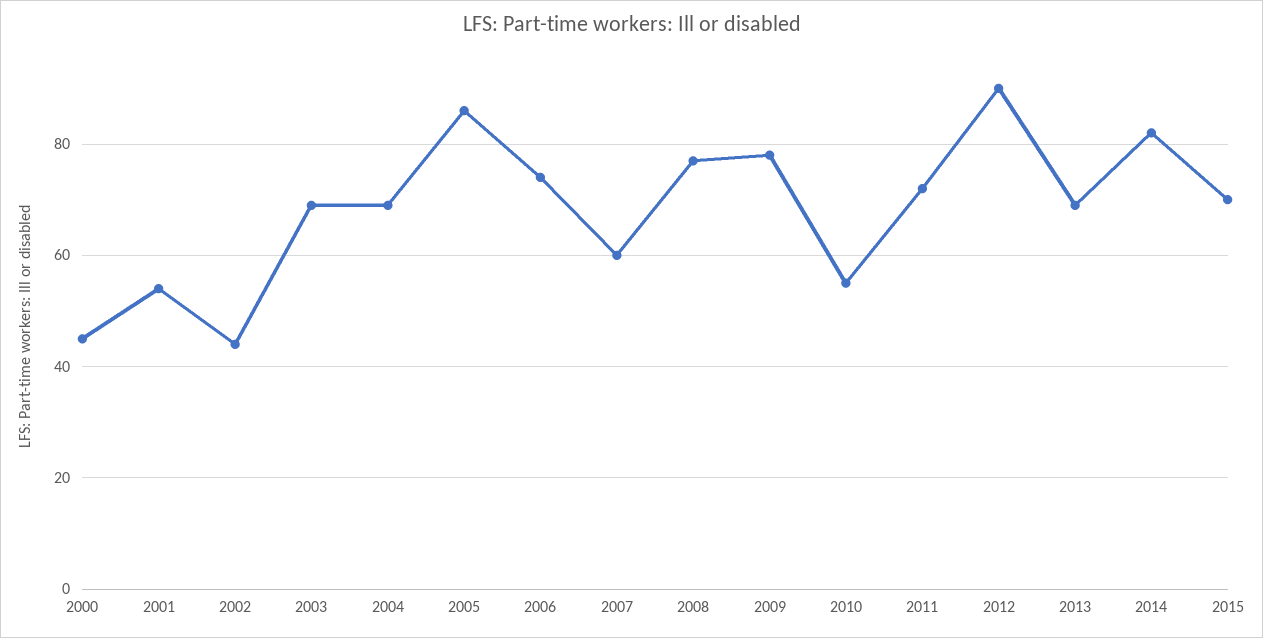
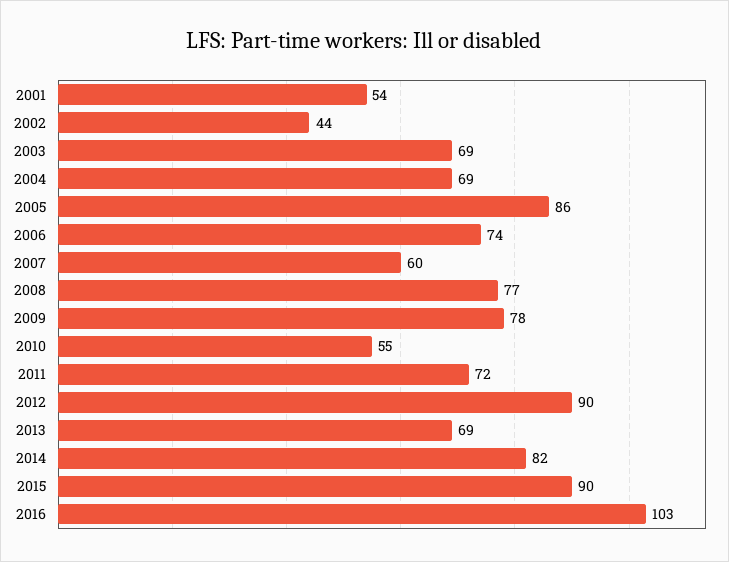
2000: 45 -> none
2015: 70 -> 90
2016: none -> 103

